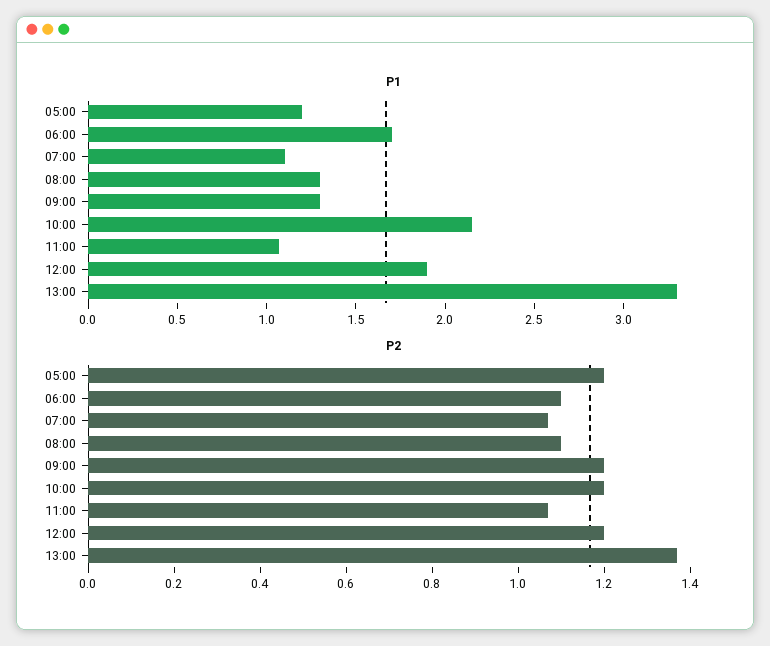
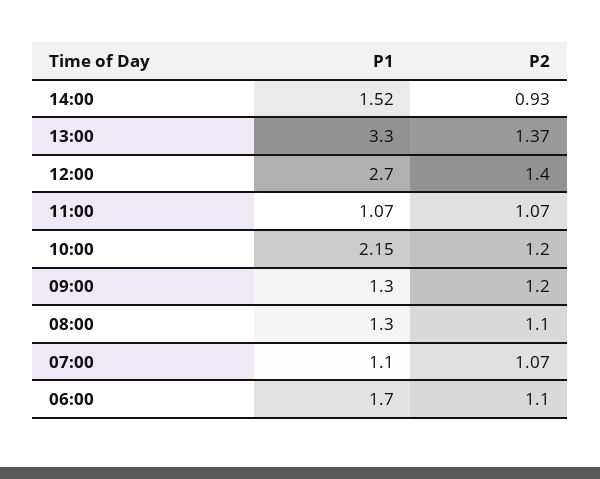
P1, 05:00: 1.2 -> none
P1, 12:00: 1.9 -> 2.7
P2, 05:00: 1.2 -> none
P2, 12:00: 1.2 -> 1.4
P1, 14:00: none -> 1.52
P2, 14:00: none -> 0.93

